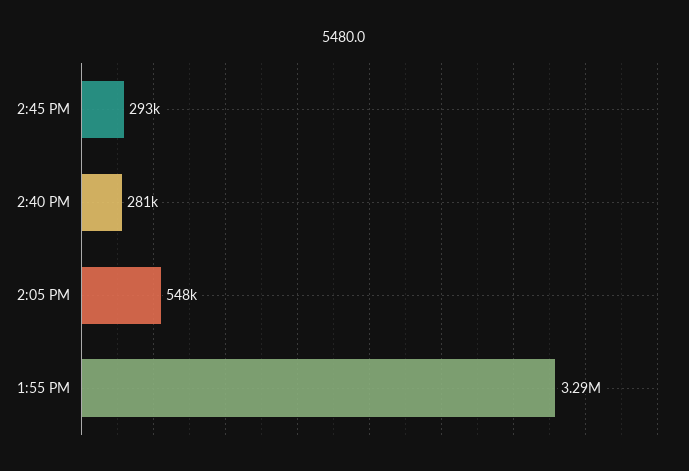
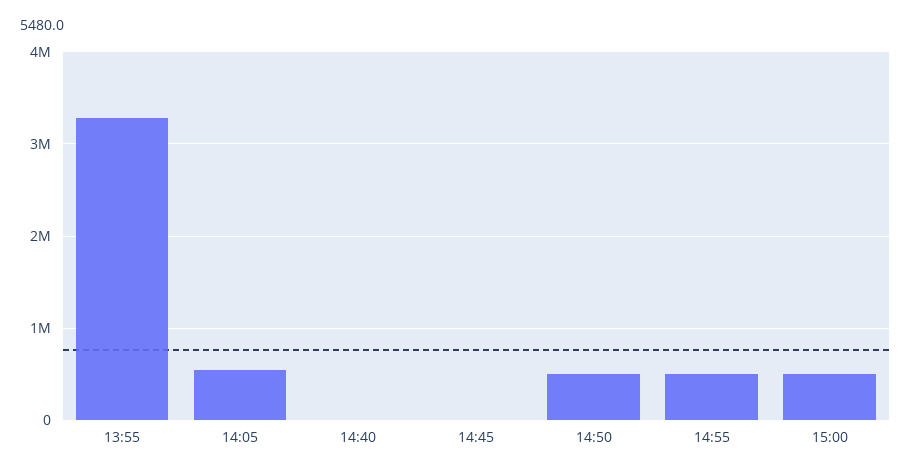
2:45 PM: 293000 -> 0
2:40 PM: 281000 -> 0
14:50: none -> 500000
14:55: none -> 500000
15:00: none -> 500000

